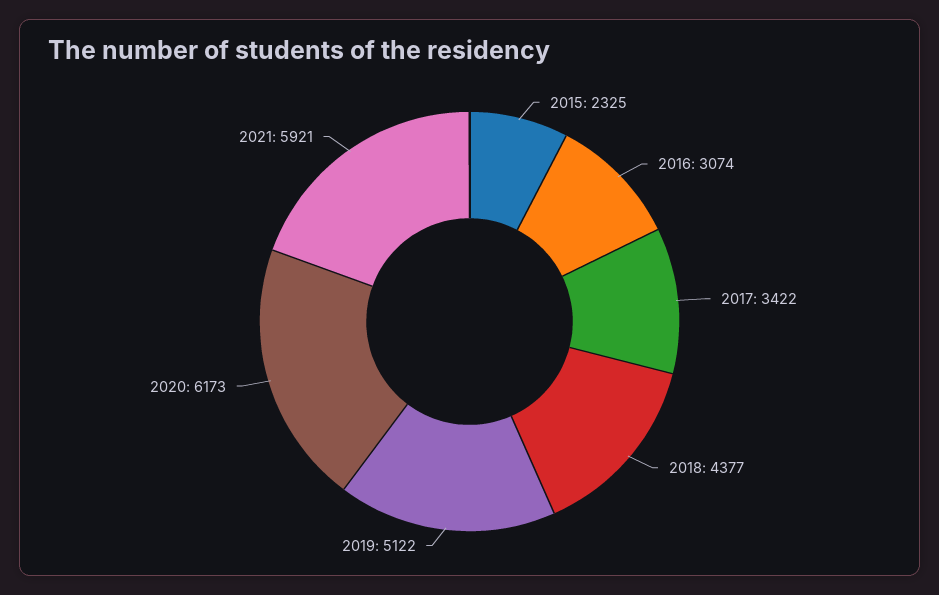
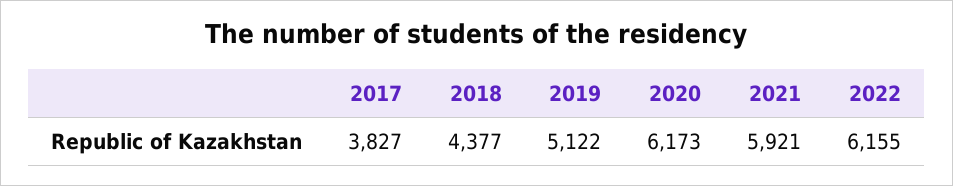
2015: 2325 -> none
2016: 3074 -> none
2017: 3422 -> 3827
2022: none -> 6155

